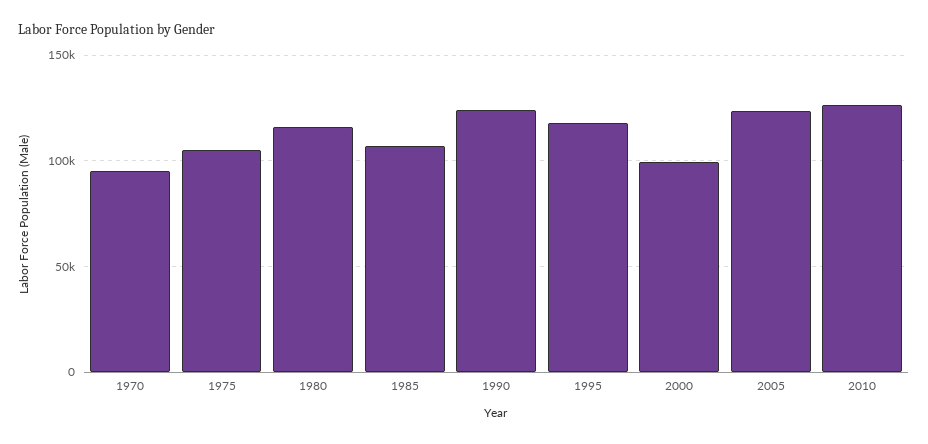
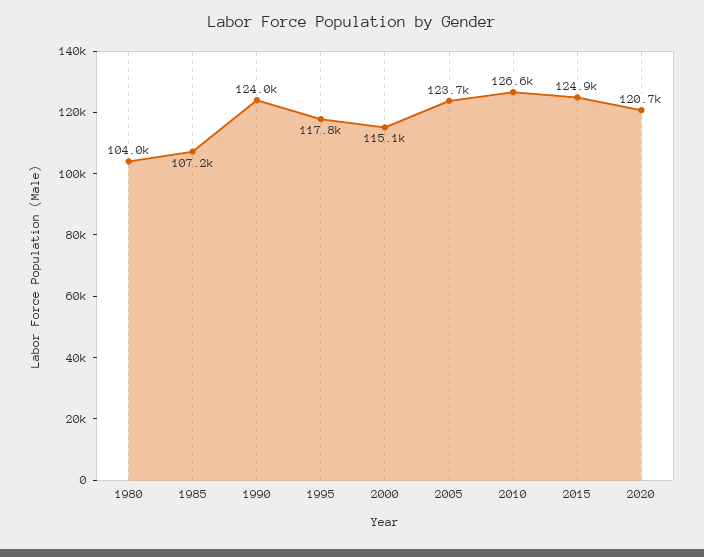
1970: 95000 -> none
1975: 105000 -> none
1980: 115000 -> 104000
2000: 100000 -> 115100
2015: none -> 124900
2020: none -> 120700

